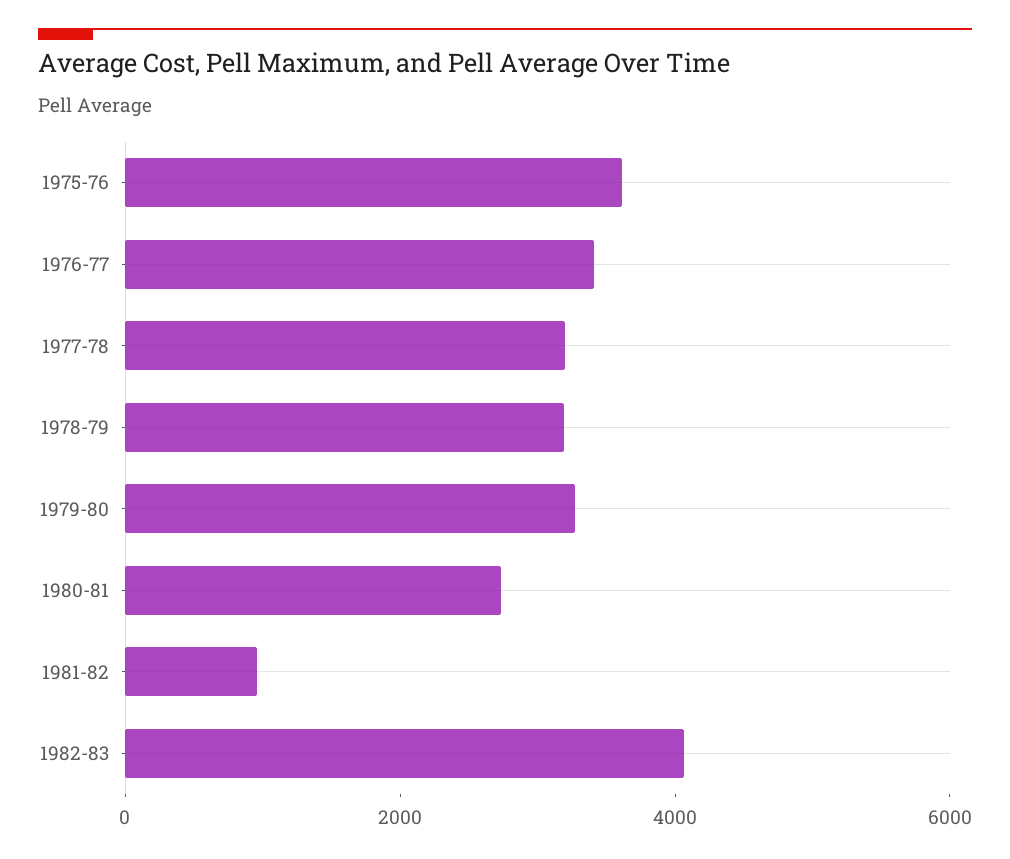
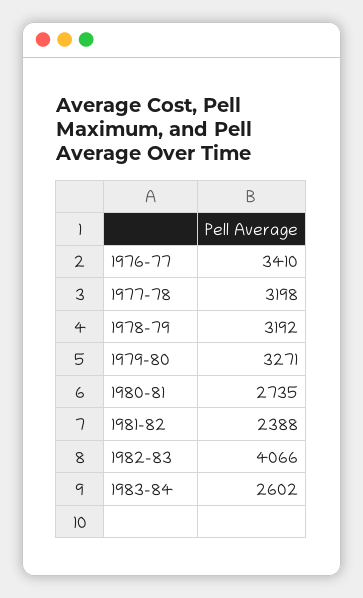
1975-76: 3500 -> none
1981-82: 1000 -> 2388
1983-84: none -> 2602

